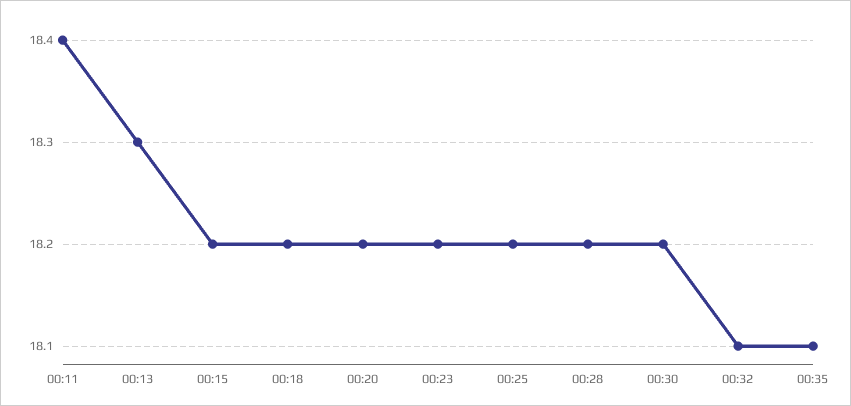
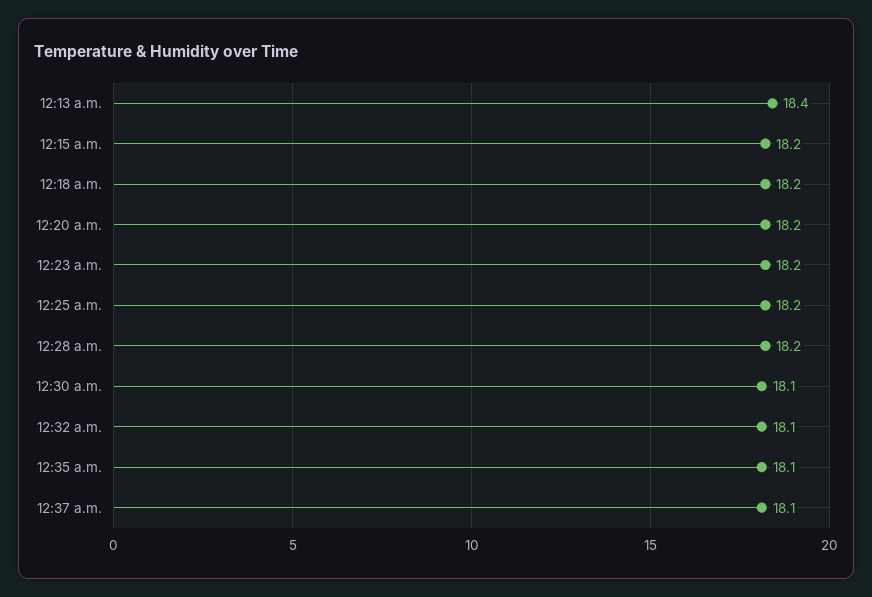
00:11: 18.4 -> none
00:13: 18.3 -> 18.4
00:30: 18.2 -> 18.1
12:37 a.m.: none -> 18.1

